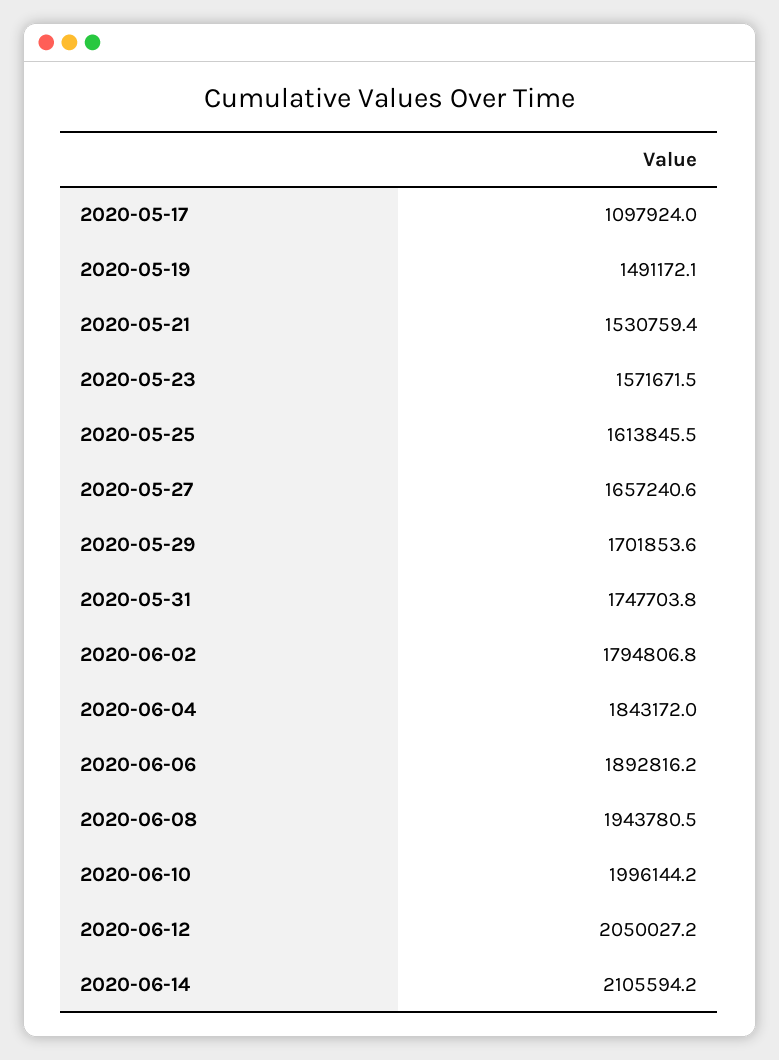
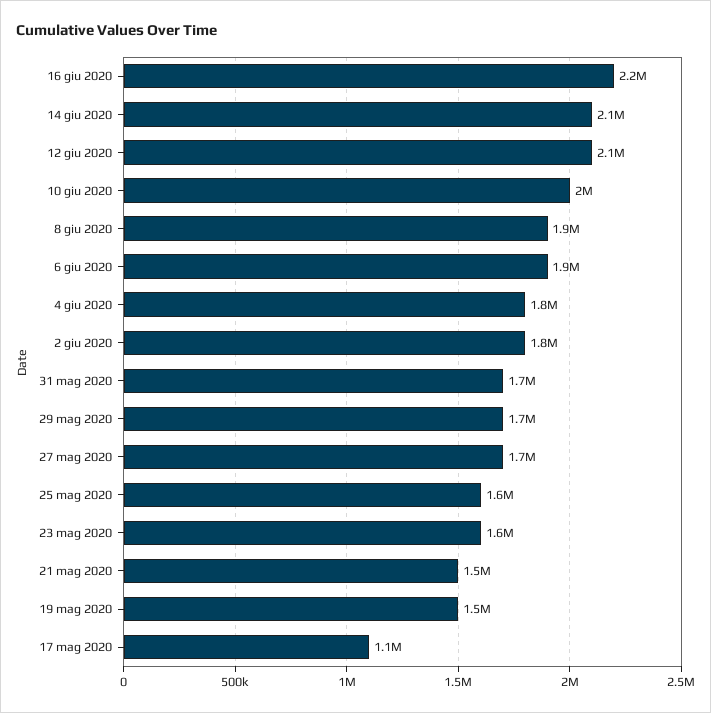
16 giu 2020: none -> 2200000

